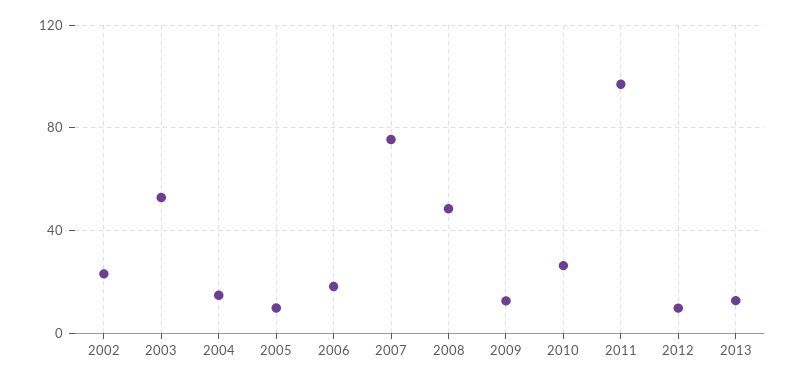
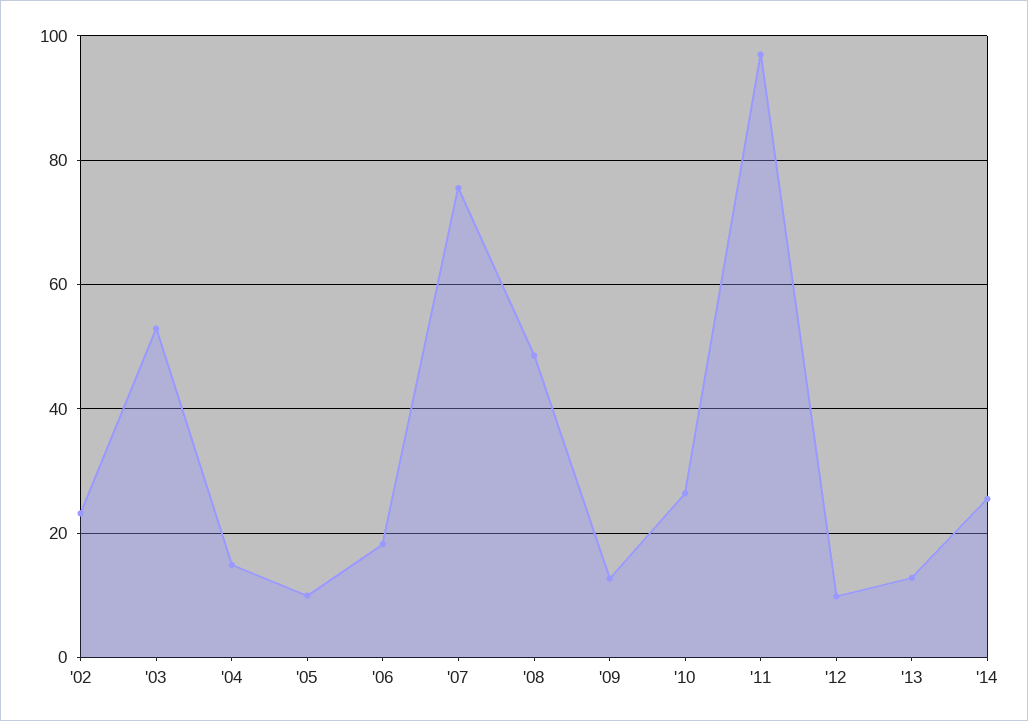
'14: none -> 26

